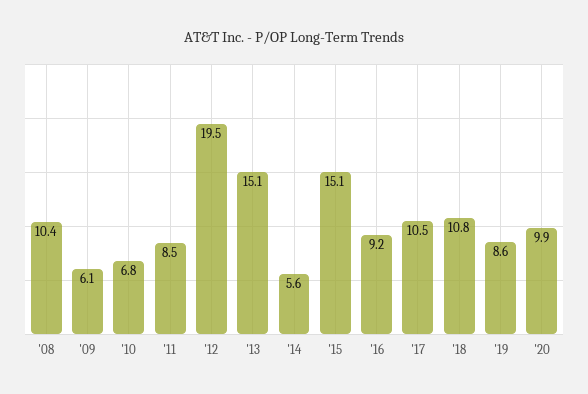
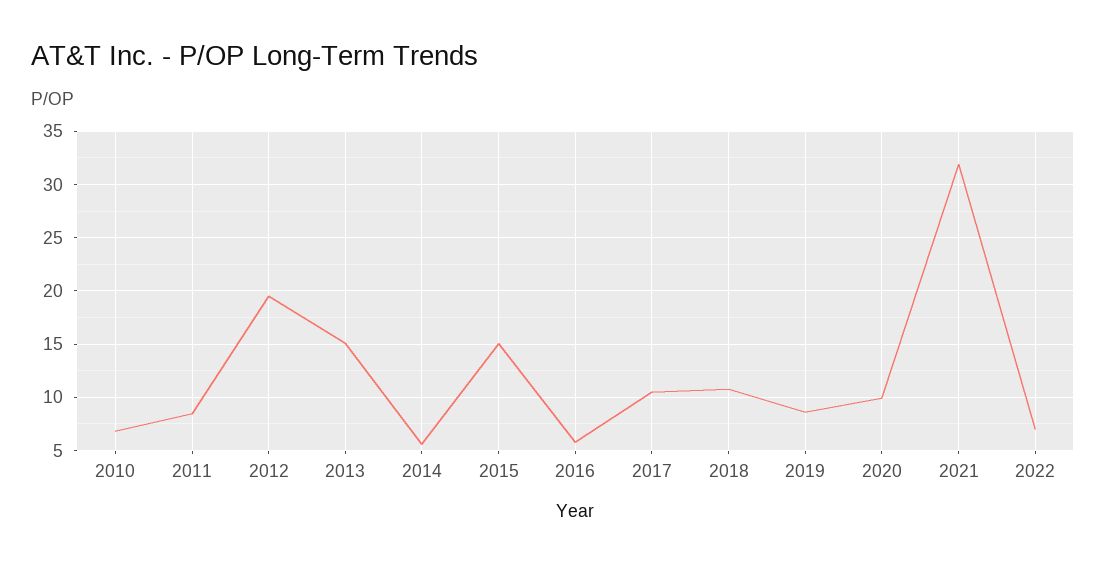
'08: 10.4 -> none
'09: 6.1 -> none
'16: 9.2 -> 6
2021: none -> 32
2022: none -> 7

